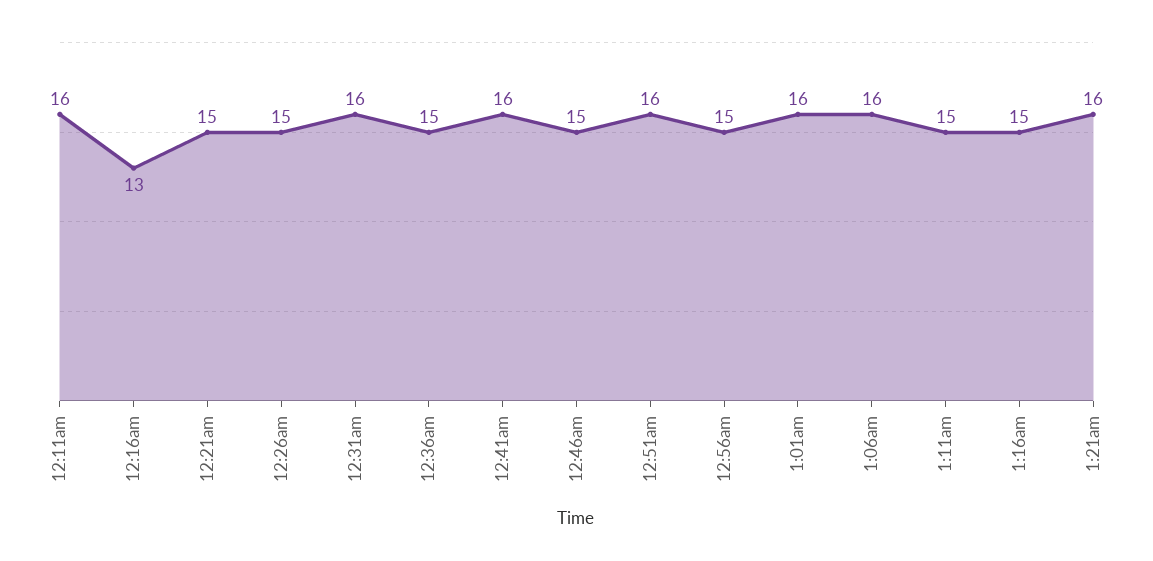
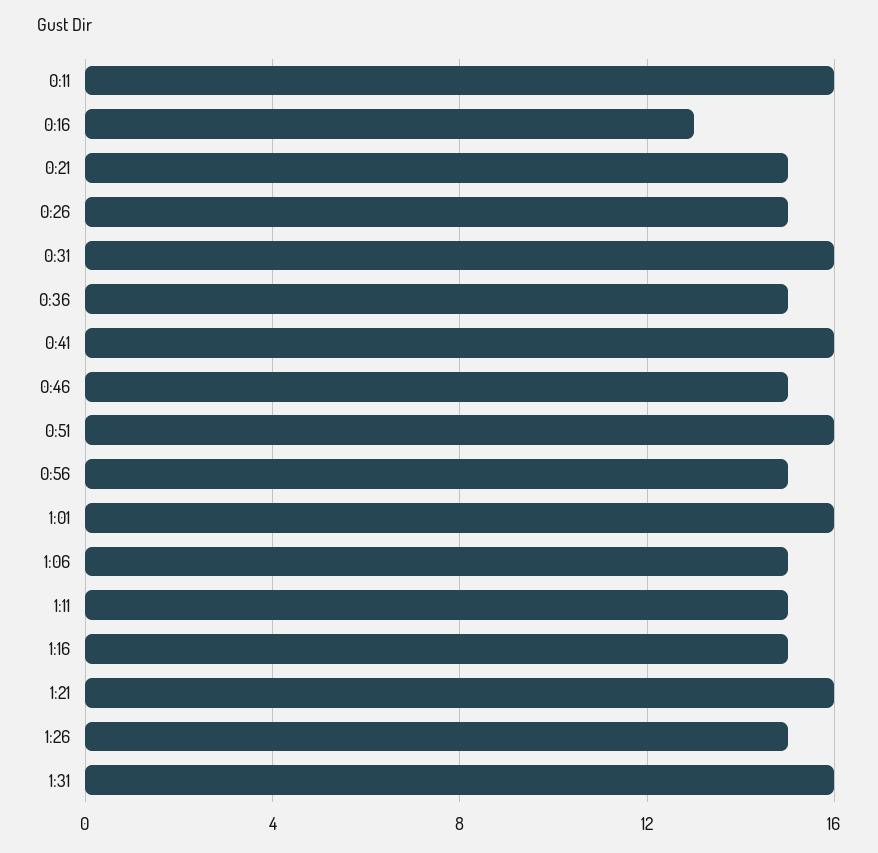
1:06am: 16 -> 15
1:26: none -> 15
1:31: none -> 16

